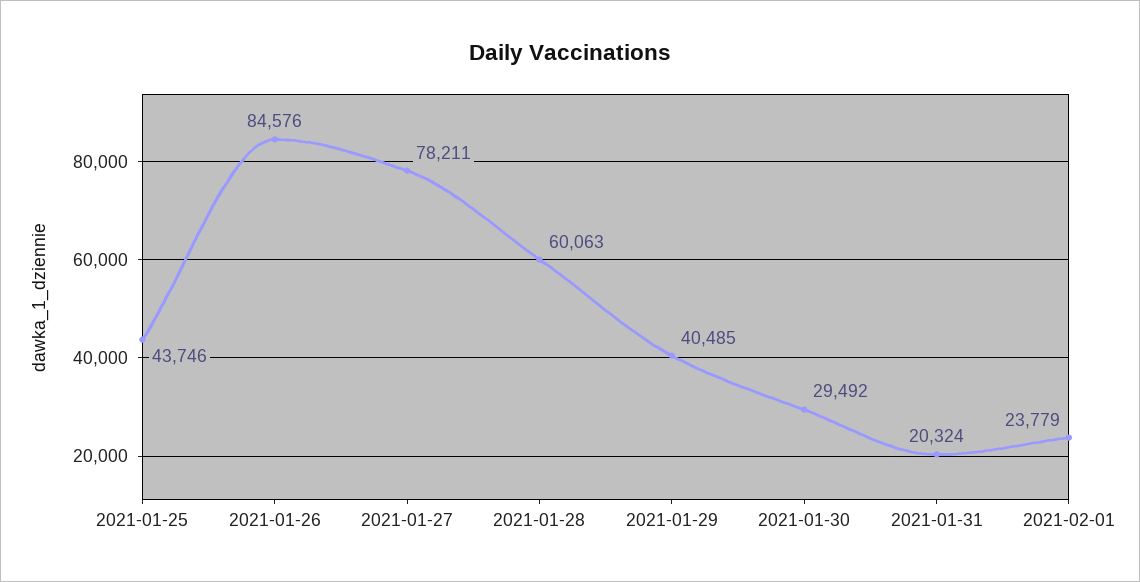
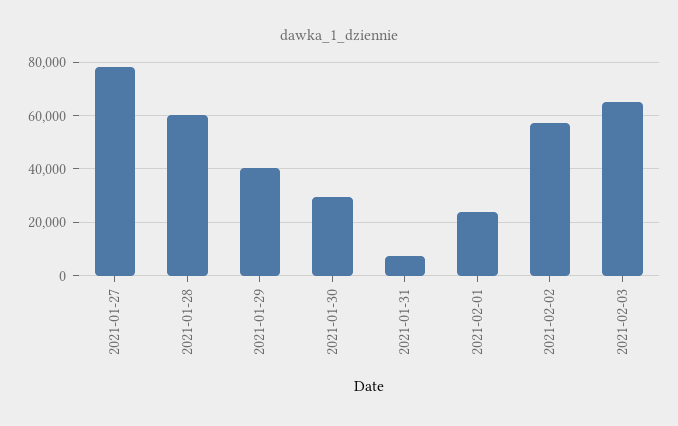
2021-01-25: 43746 -> none
2021-01-26: 84576 -> none
2021-01-31: 20324 -> 7500
2021-02-02: none -> 57500
2021-02-03: none -> 65000

